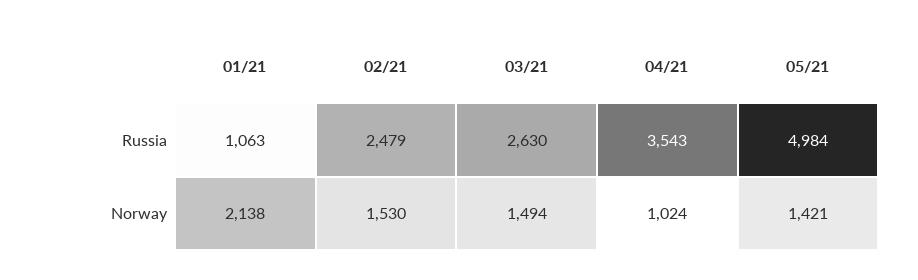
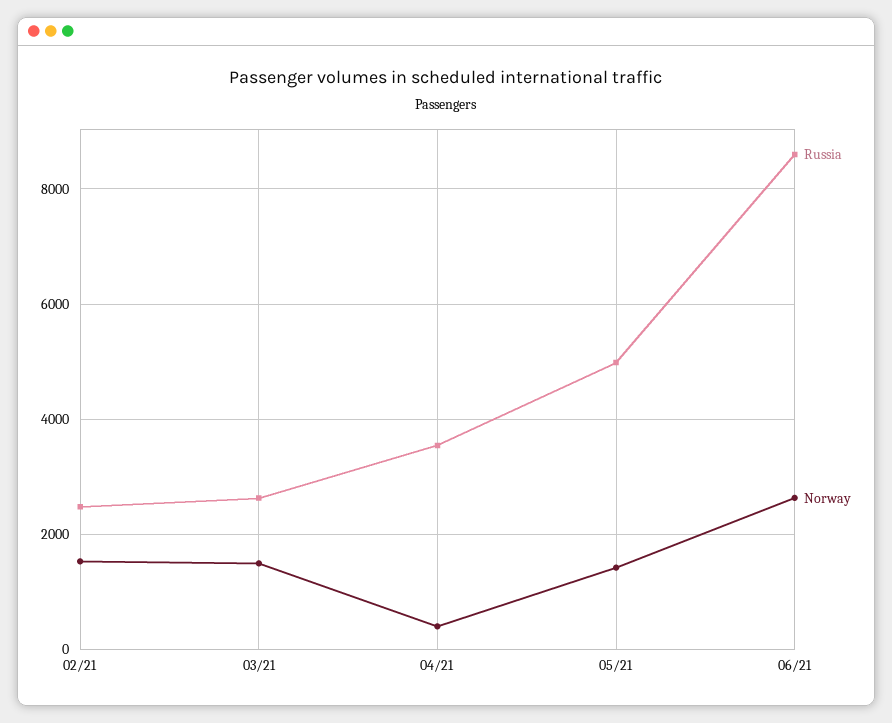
Russia, 01/21: 1063 -> none
Norway, 01/21: 2138 -> none
Norway, 04/21: 1024 -> 400
Russia, 06/21: none -> 8600
Norway, 06/21: none -> 2600

